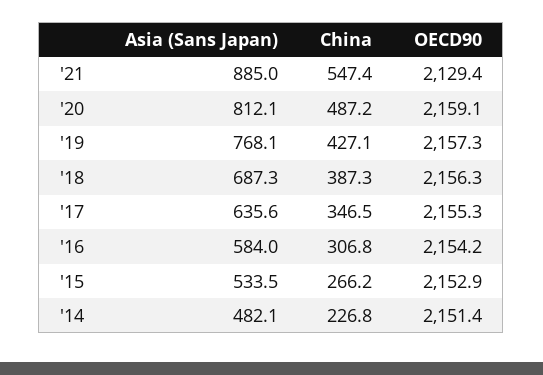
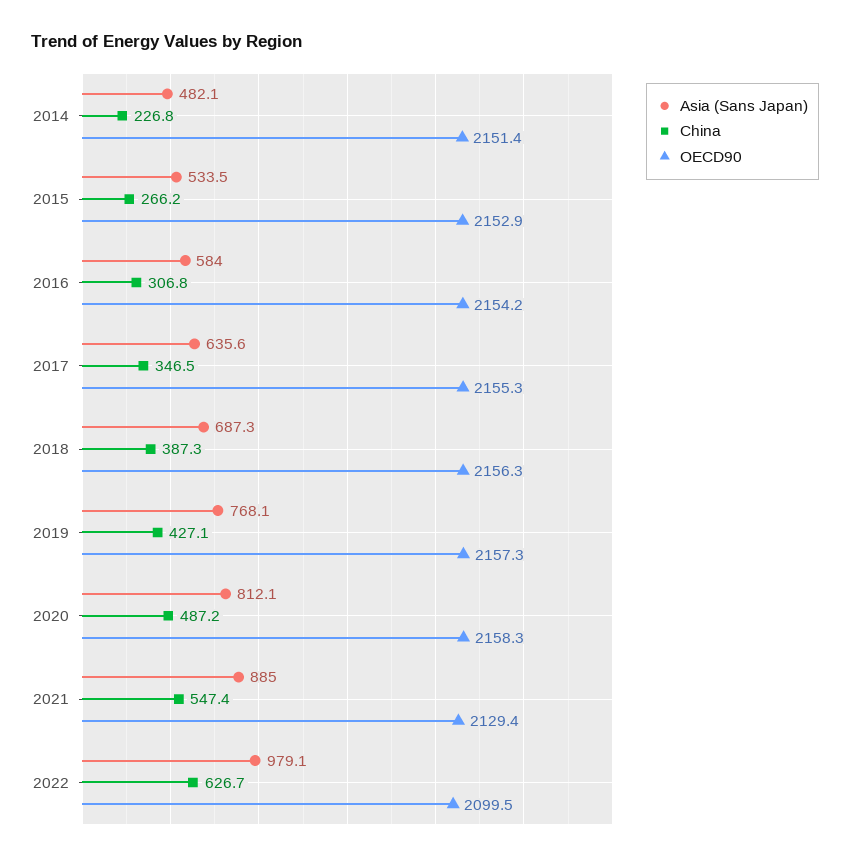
OECD90, '20: 2159.1 -> 2158.3
Asia (Sans Japan), 2022: none -> 979.1
China, 2022: none -> 626.7
OECD90, 2022: none -> 2099.5

